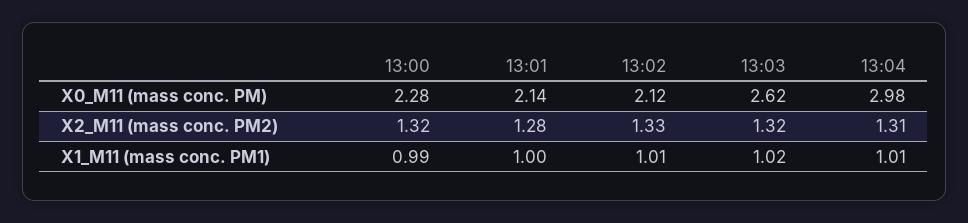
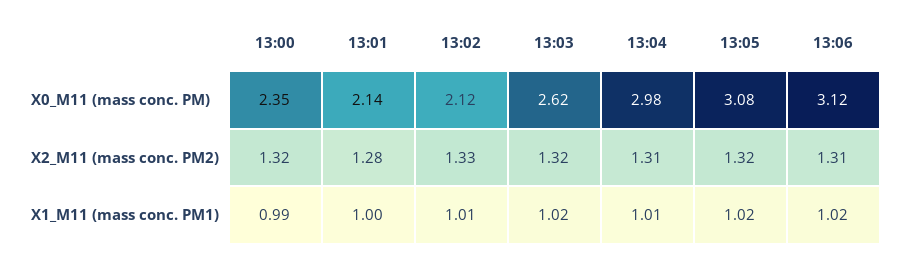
13:00, X0_M11 (mass conc. PM): 2.28 -> 2.35
13:05, X0_M11 (mass conc. PM): none -> 3.08
13:06, X0_M11 (mass conc. PM): none -> 3.12
13:05, X2_M11 (mass conc. PM2): none -> 1.32
13:06, X2_M11 (mass conc. PM2): none -> 1.31
13:05, X1_M11 (mass conc. PM1): none -> 1.02
13:06, X1_M11 (mass conc. PM1): none -> 1.02

